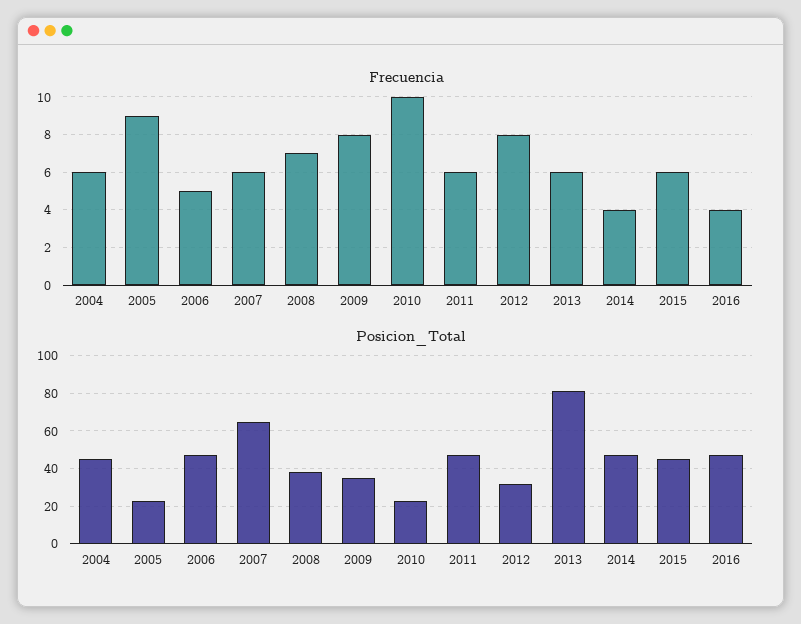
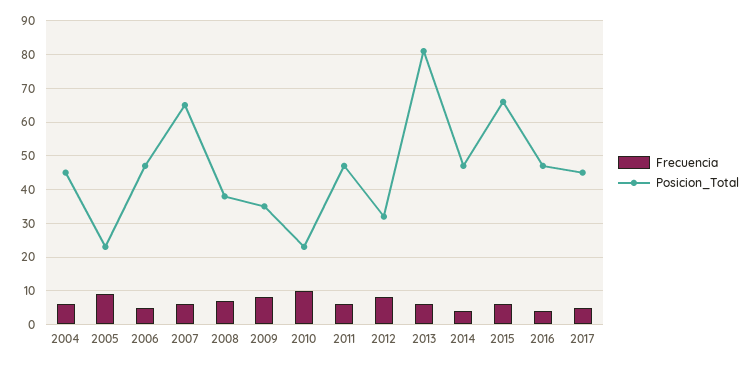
Posicion_Total, 2015: 45 -> 65
Frecuencia, 2017: none -> 5
Posicion_Total, 2017: none -> 45

